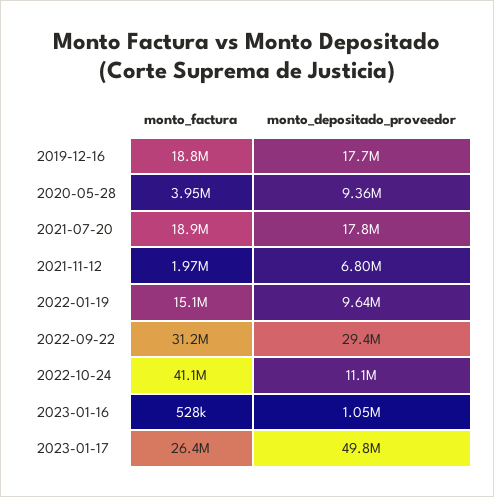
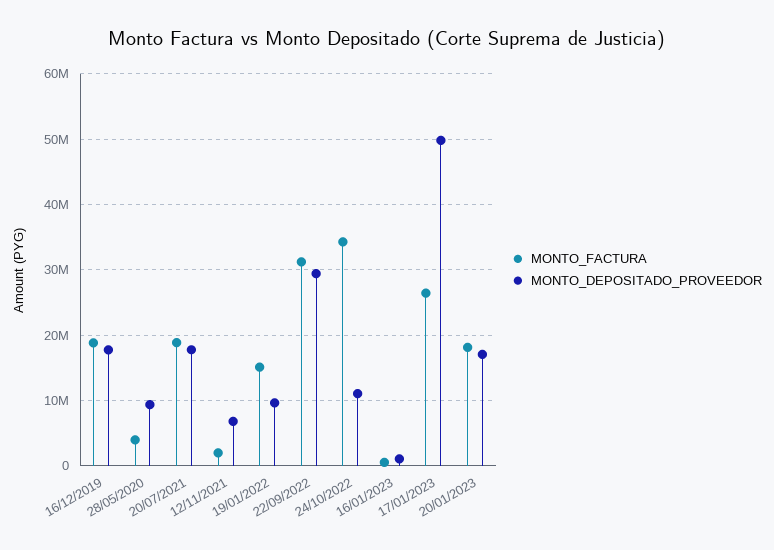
monto_factura, 2022-10-24: 41100000 -> 34000000
monto_factura, 20/01/2023: none -> 18000000
monto_depositado_proveedor, 20/01/2023: none -> 17000000

